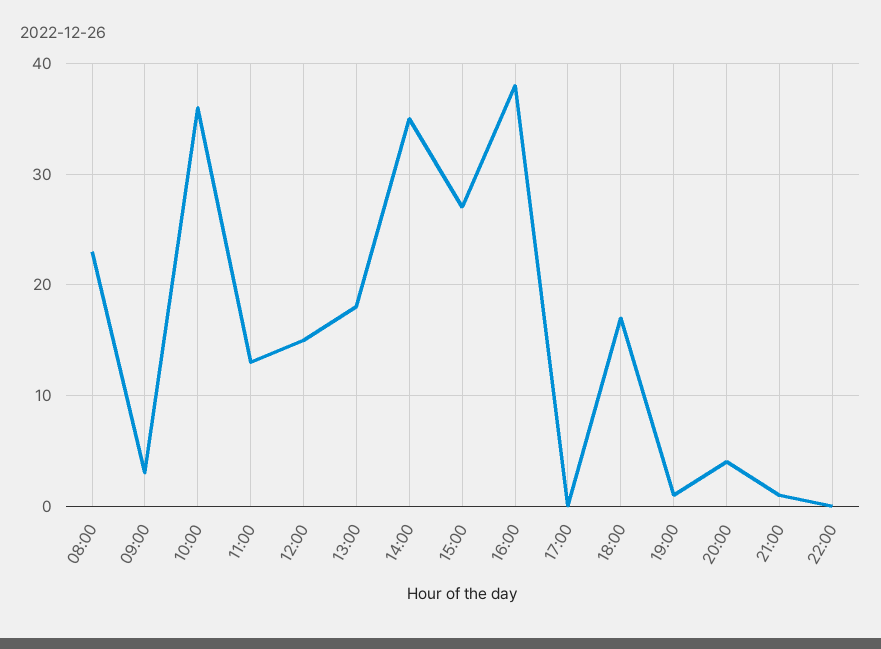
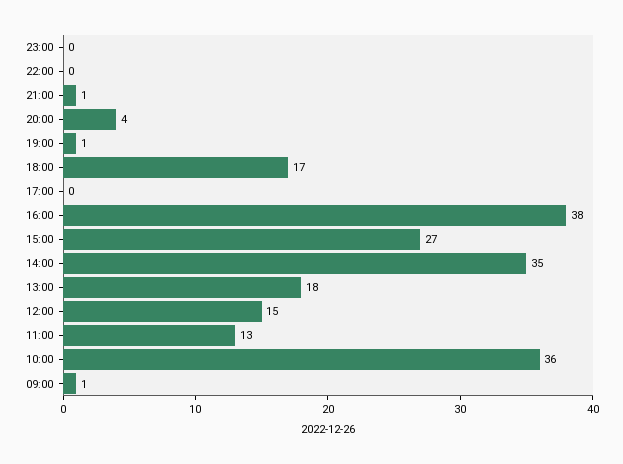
08:00: 23 -> none
09:00: 3 -> 1
23:00: none -> 0

